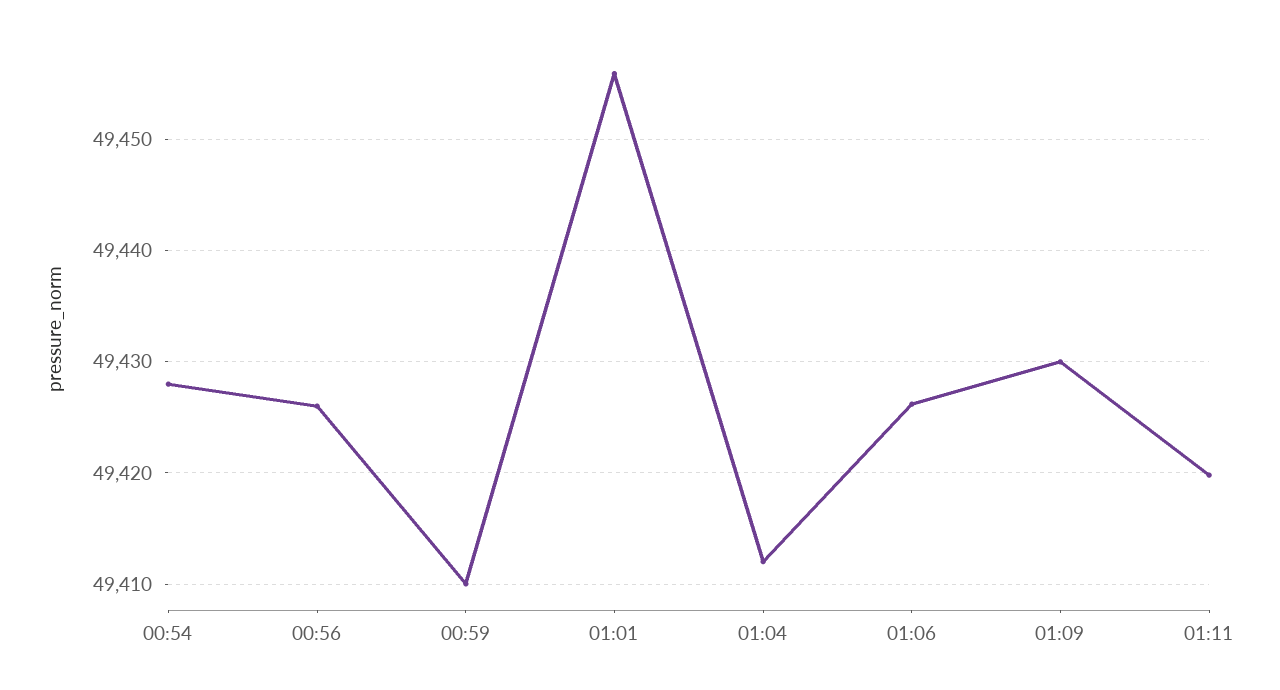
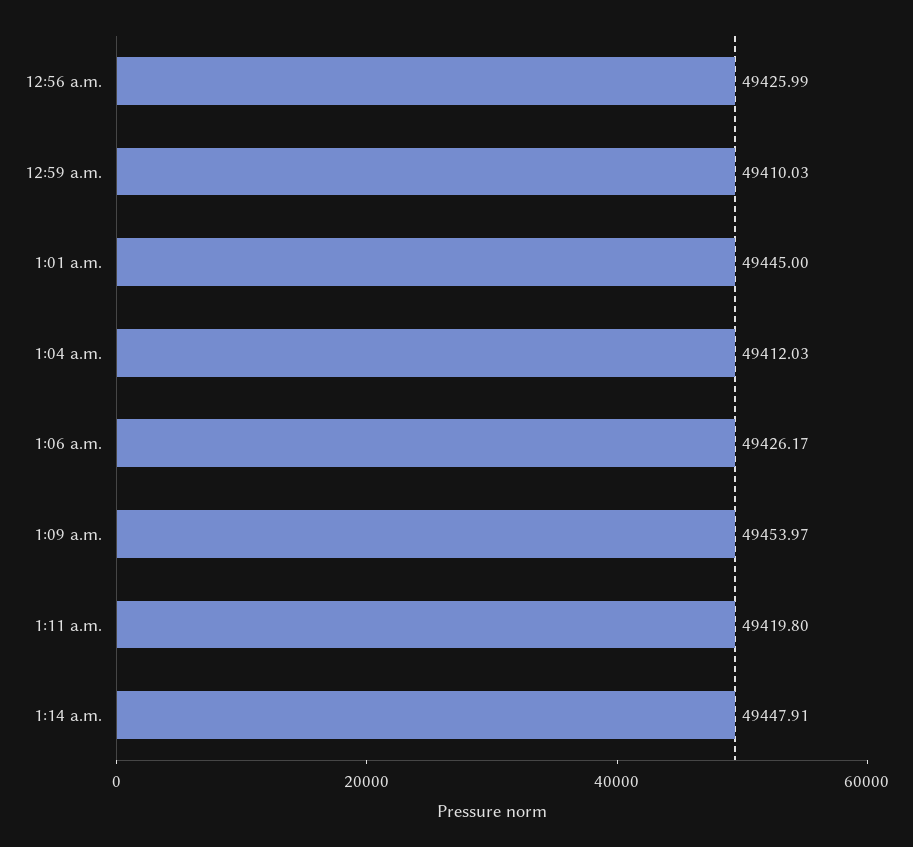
00:54: 49428 -> none
01:01: 49456 -> 49445
01:09: 49430 -> 49453.97
1:14 a.m.: none -> 49447.91

